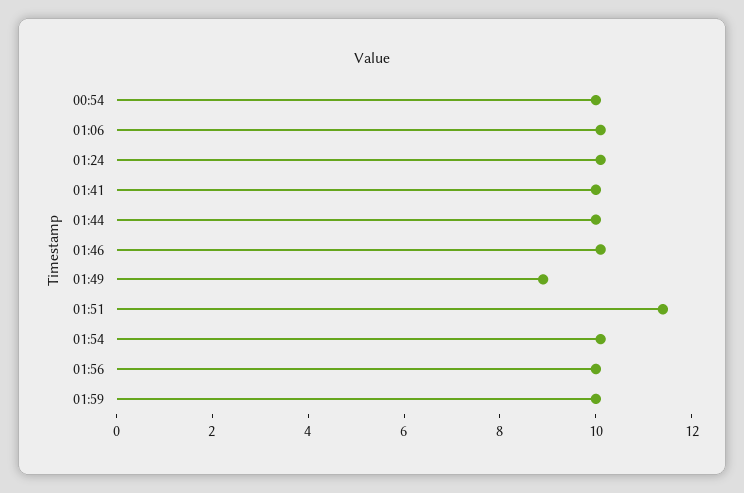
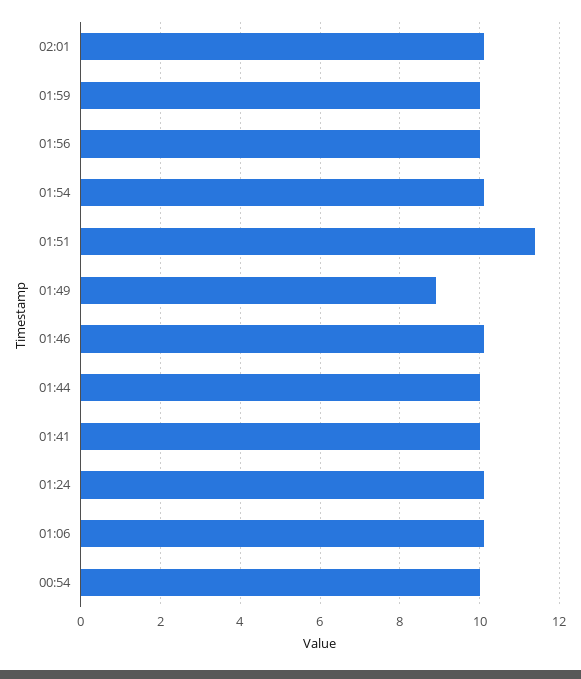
02:01: none -> 10

